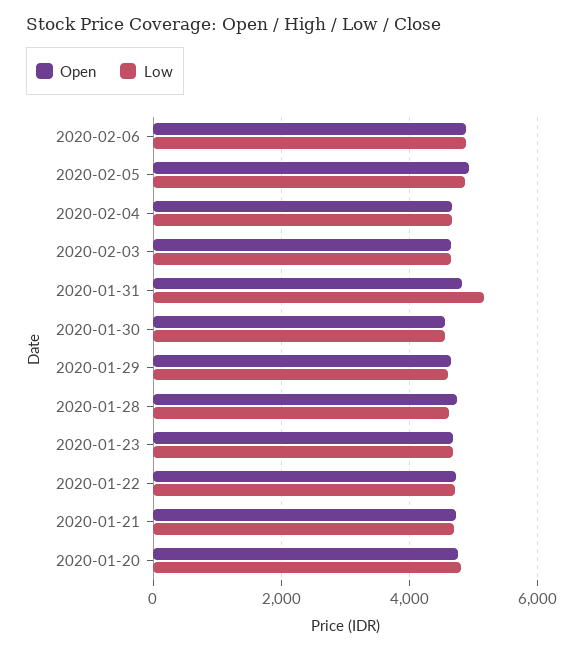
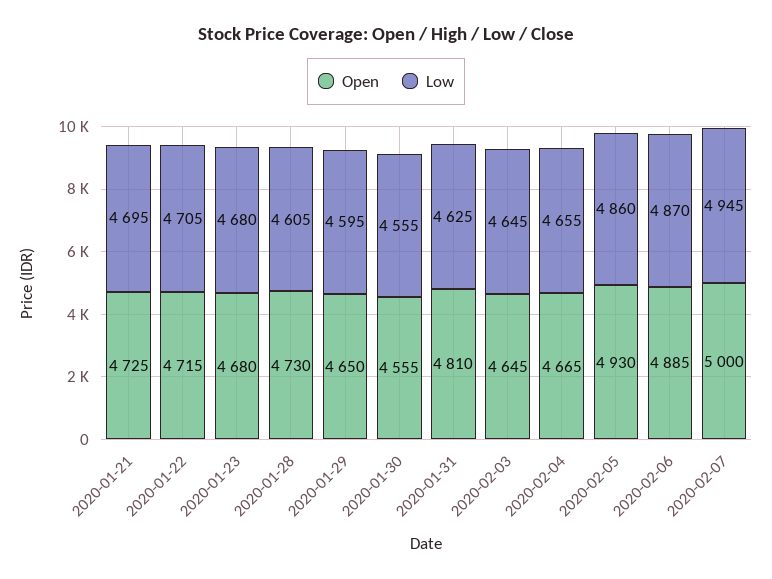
Low, 2020-01-31: 5200 -> 4625
Open, 2020-01-20: 4800 -> none
Low, 2020-01-20: 4800 -> none
Open, 2020-02-07: none -> 5000
Low, 2020-02-07: none -> 4945

